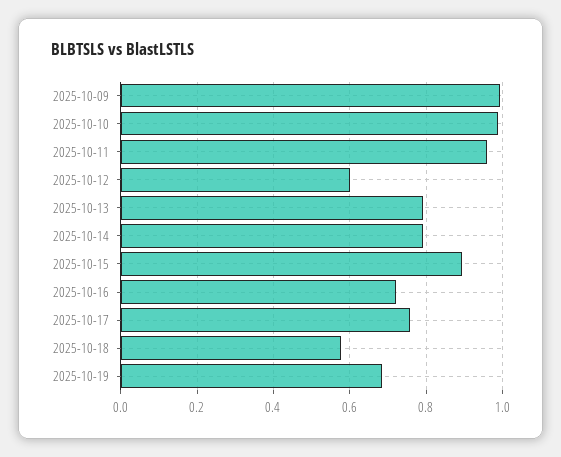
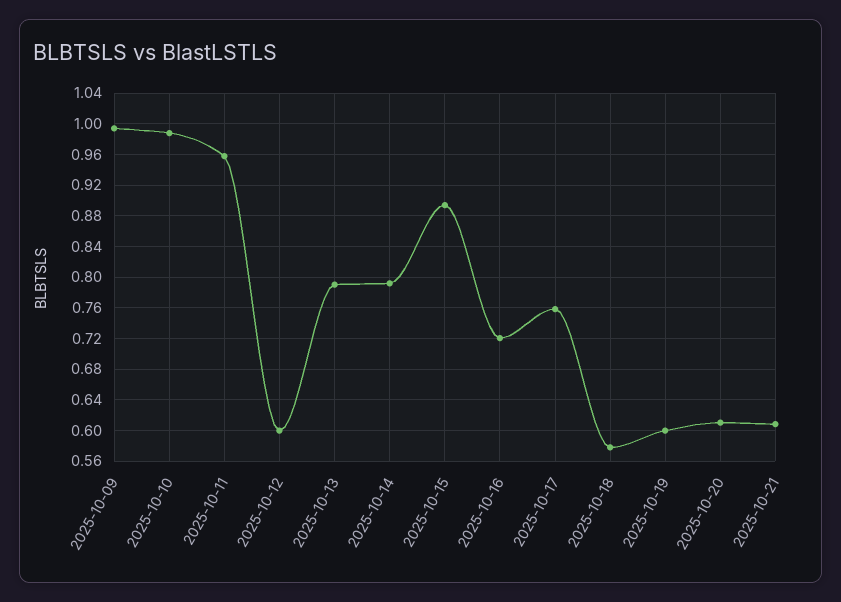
2025-10-19: 0.68 -> 0.6
2025-10-20: none -> 0.61
2025-10-21: none -> 0.61

